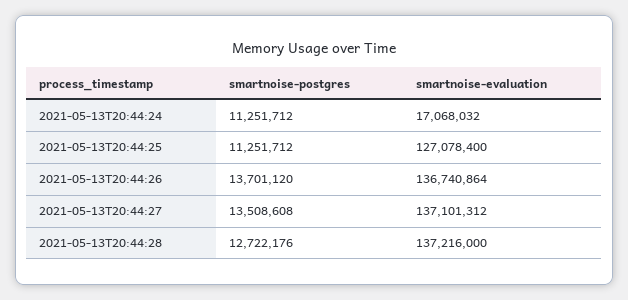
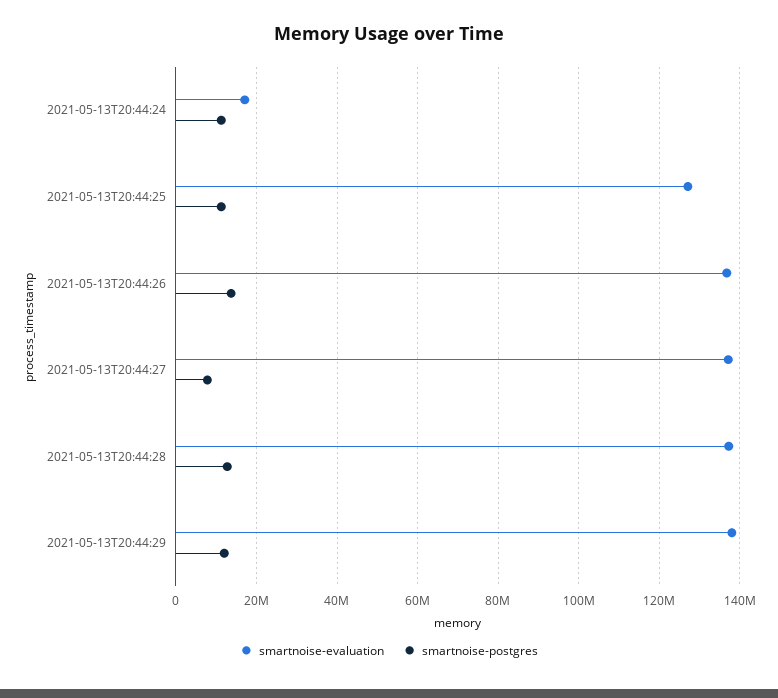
smartnoise-postgres, 2021-05-13T20:44:27: 13508608 -> 8000000
smartnoise-evaluation, 2021-05-13T20:44:29: none -> 138000000
smartnoise-postgres, 2021-05-13T20:44:29: none -> 12000000

